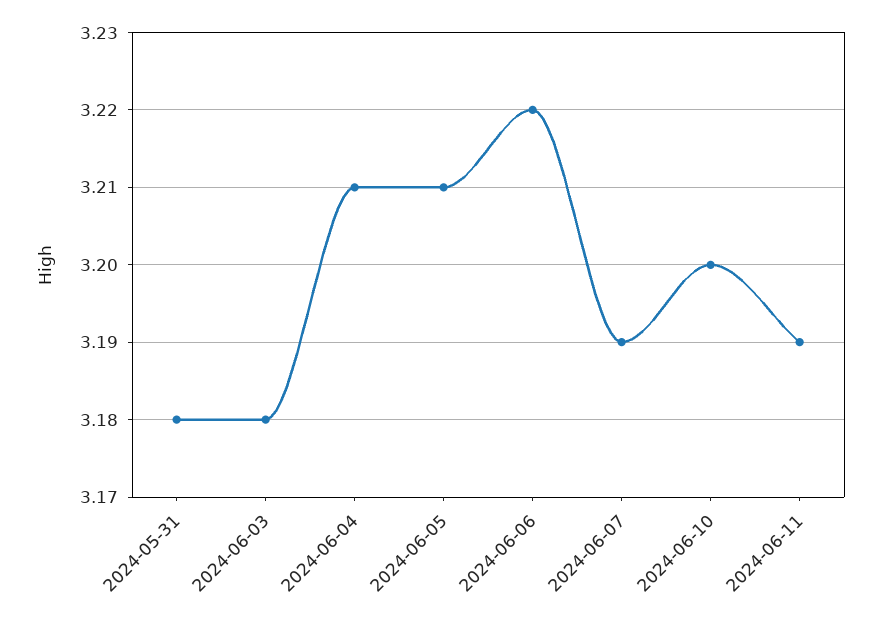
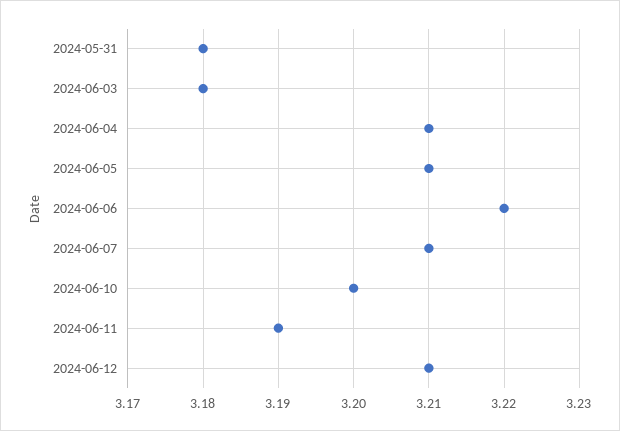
2024-06-07: 3.19 -> 3.21
2024-06-12: none -> 3.21

